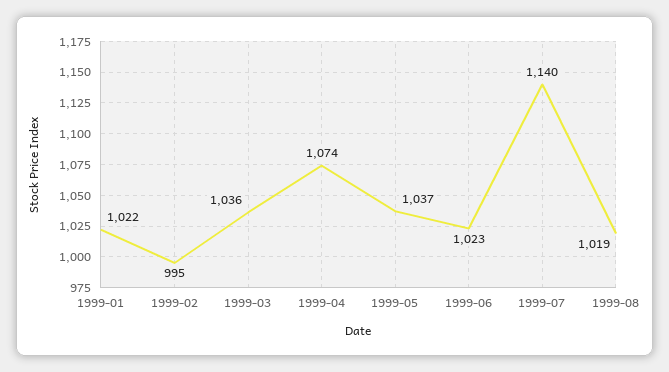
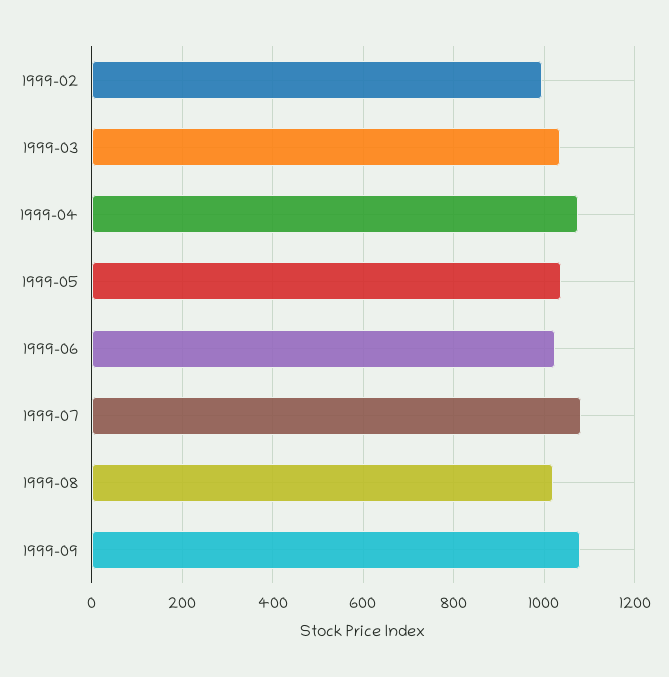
1999-01: 1022 -> none
1999-07: 1140 -> 1080
1999-09: none -> 1080

